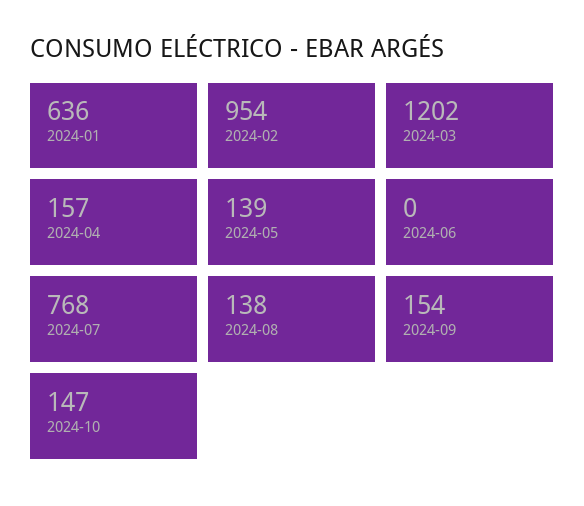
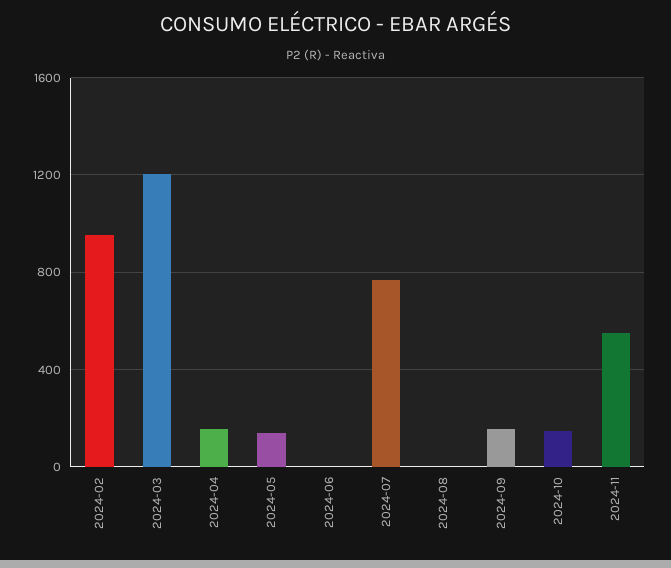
2024-01: 636 -> none
2024-08: 138 -> 0
2024-11: none -> 550

